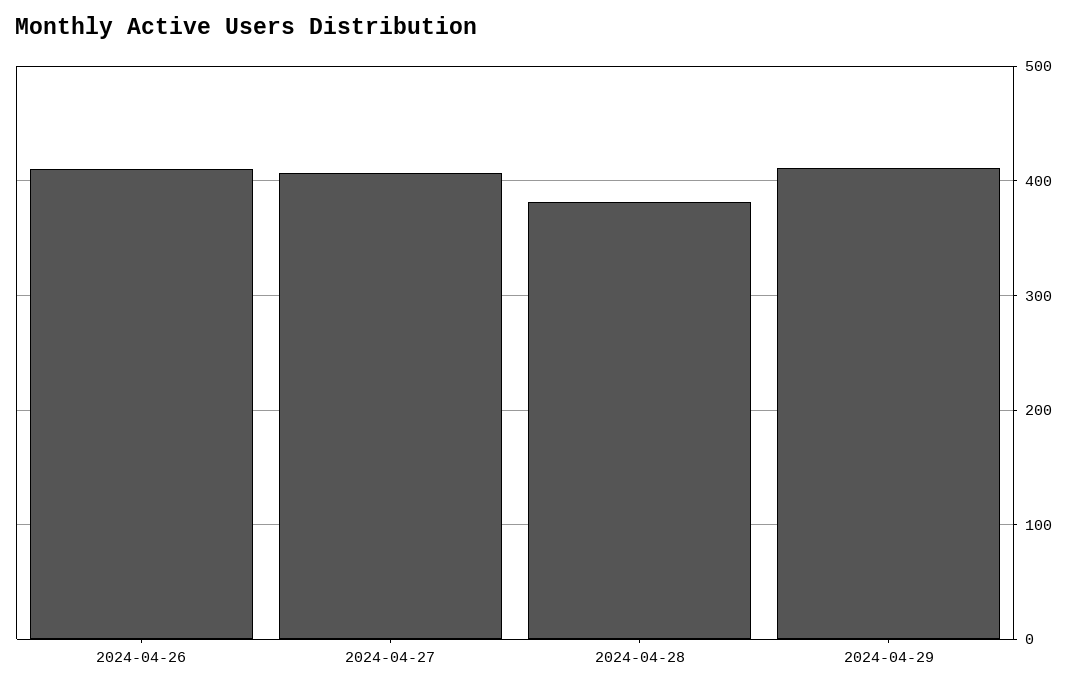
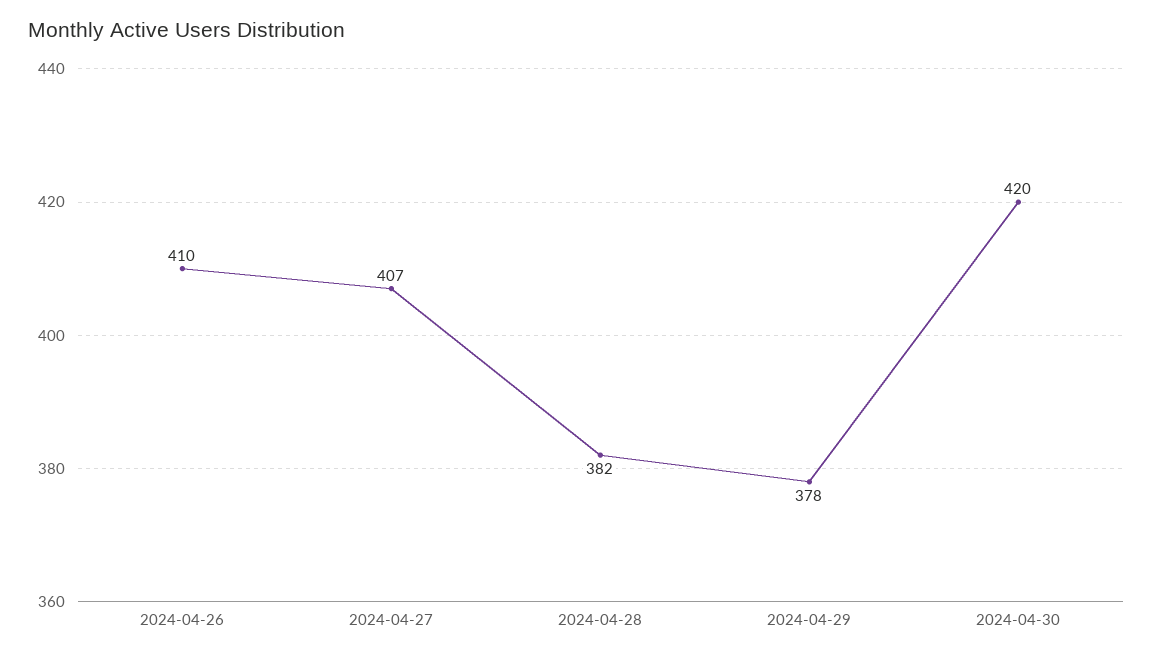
2024-04-29: 410 -> 378
2024-04-30: none -> 420

